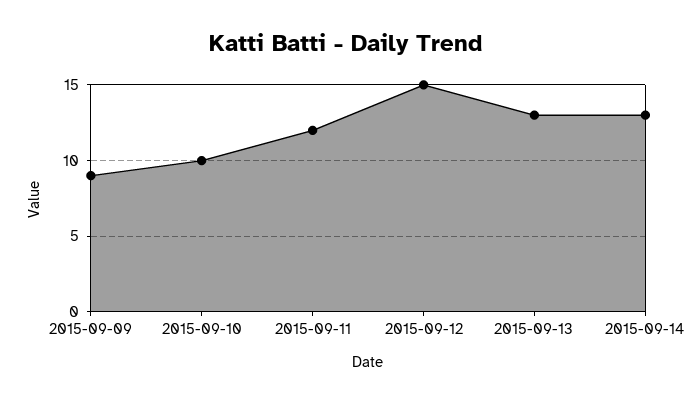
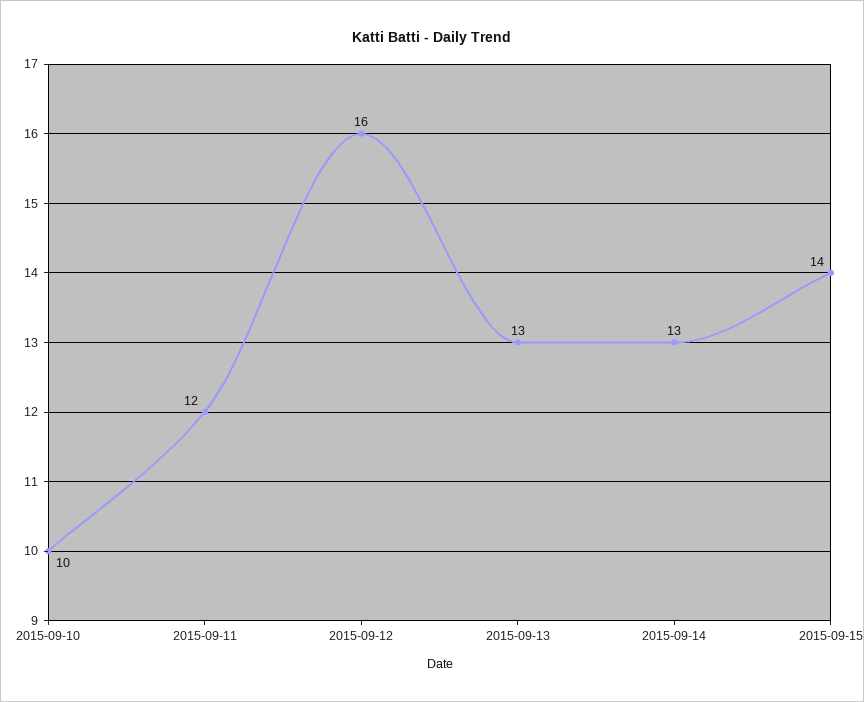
2015-09-09: 9 -> none
2015-09-12: 15 -> 16
2015-09-15: none -> 14

